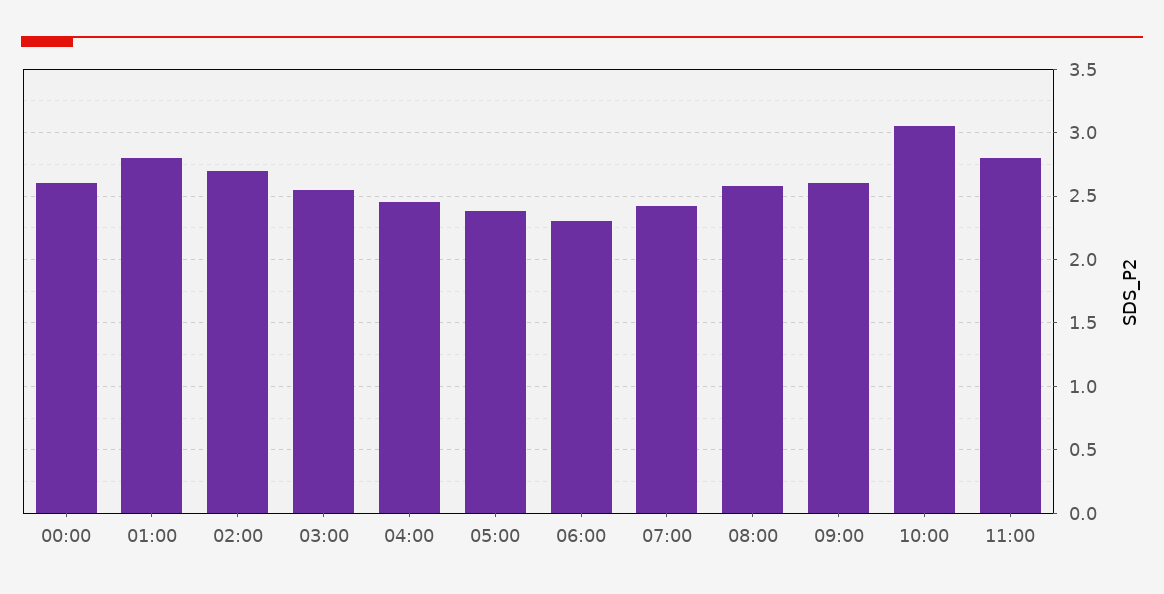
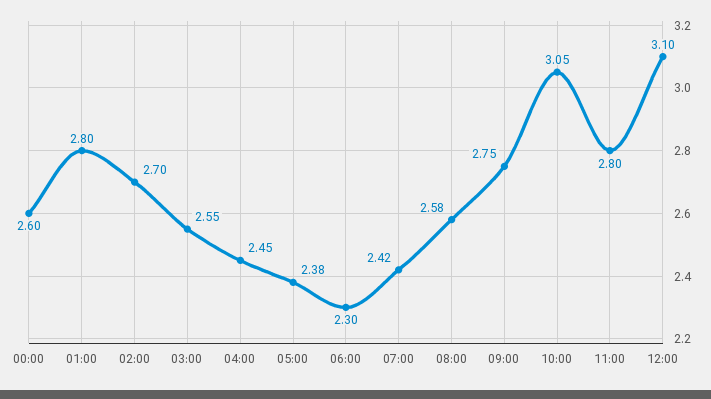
09:00: 2.6 -> 2.75
12:00: none -> 3.1

